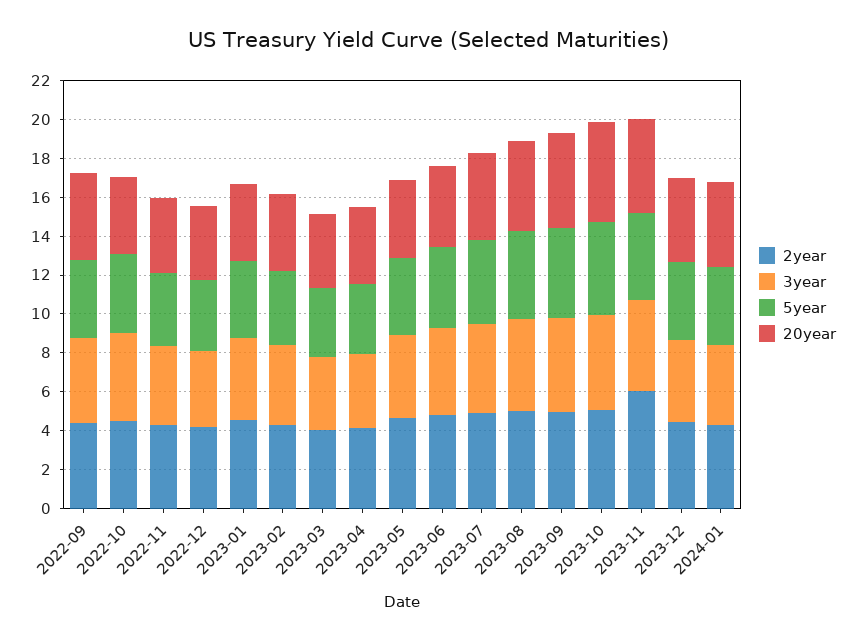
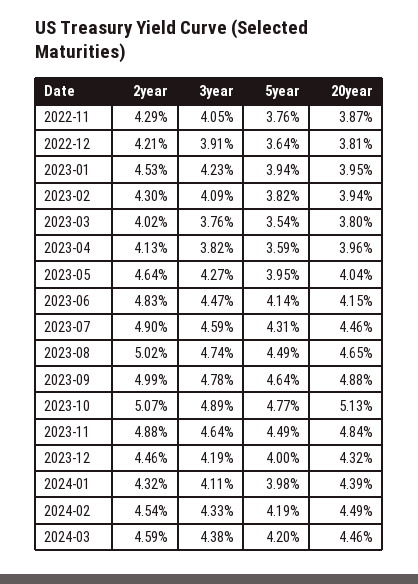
2year, 2022-09: 4.5 -> none
3year, 2022-09: 4.5 -> none
5year, 2022-09: 4 -> none
20year, 2022-09: 4.5 -> none
2year, 2022-10: 4.5 -> none
3year, 2022-10: 4.5 -> none
5year, 2022-10: 4 -> none
20year, 2022-10: 4 -> none
2year, 2023-11: 6 -> 4.88
2year, 2024-02: none -> 4.54
3year, 2024-02: none -> 4.33
5year, 2024-02: none -> 4.19
20year, 2024-02: none -> 4.49
2year, 2024-03: none -> 4.59
3year, 2024-03: none -> 4.38
5year, 2024-03: none -> 4.2
20year, 2024-03: none -> 4.46

